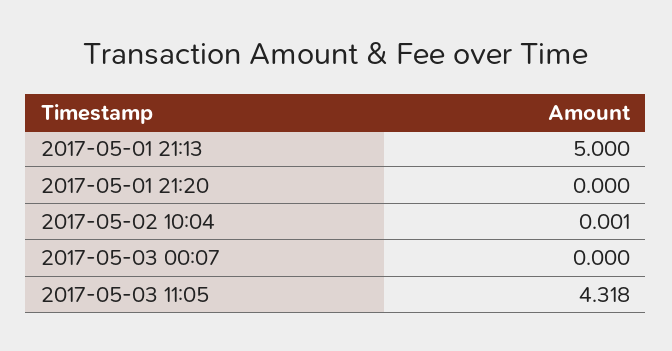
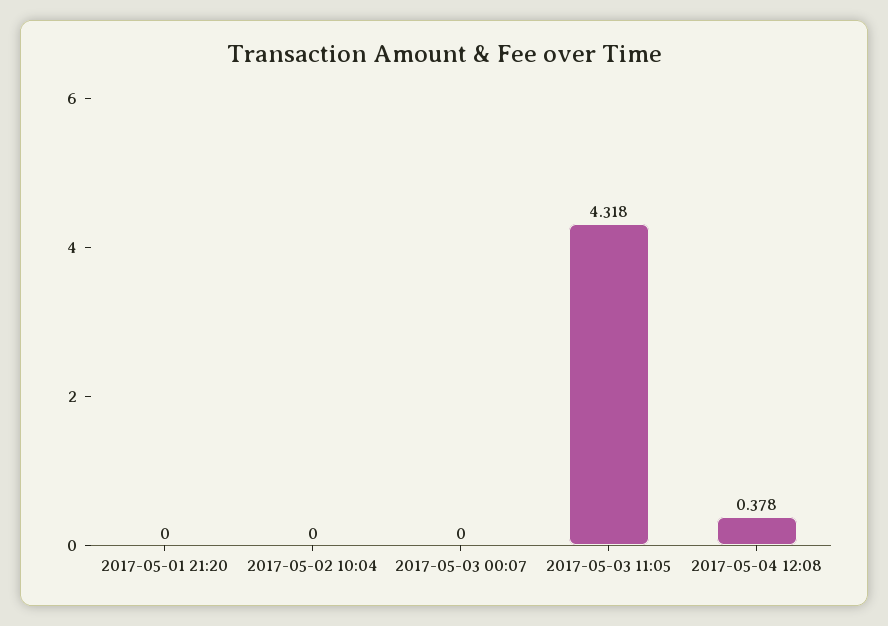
2017-05-01 21:13: 5 -> none
2017-05-02 10:04: 0.001 -> 0
2017-05-04 12:08: none -> 0.378

